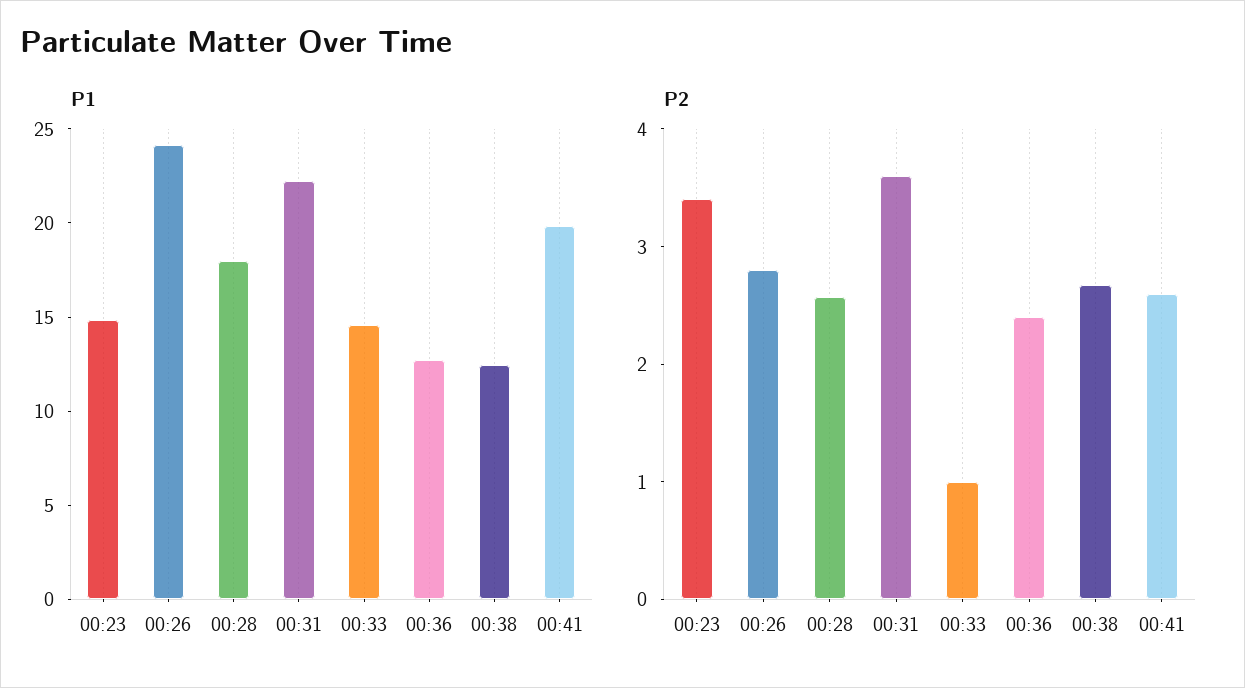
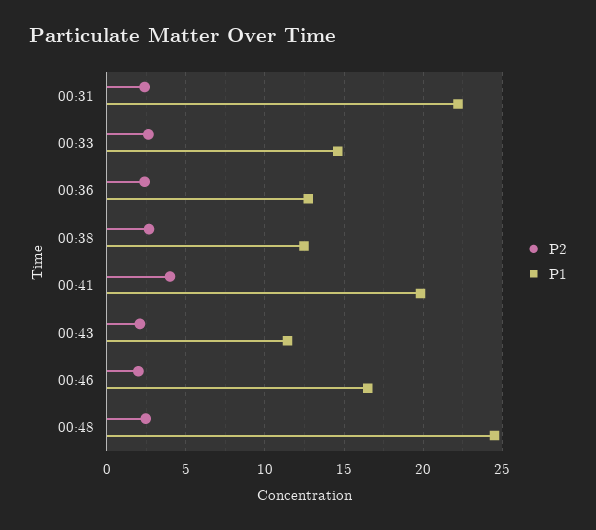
P1, 00:23: 15 -> none
P1, 00:26: 24 -> none
P1, 00:28: 18 -> none
P2, 00:23: 3.4 -> none
P2, 00:26: 2.8 -> none
P2, 00:28: 2.6 -> none
P2, 00:31: 3.6 -> 2.5
P2, 00:33: 1 -> 2.5
P2, 00:41: 2.6 -> 4
P2, 00:43: none -> 2
P1, 00:43: none -> 11.5
P2, 00:46: none -> 2
P1, 00:46: none -> 16.5
P2, 00:48: none -> 2.5
P1, 00:48: none -> 24.5

